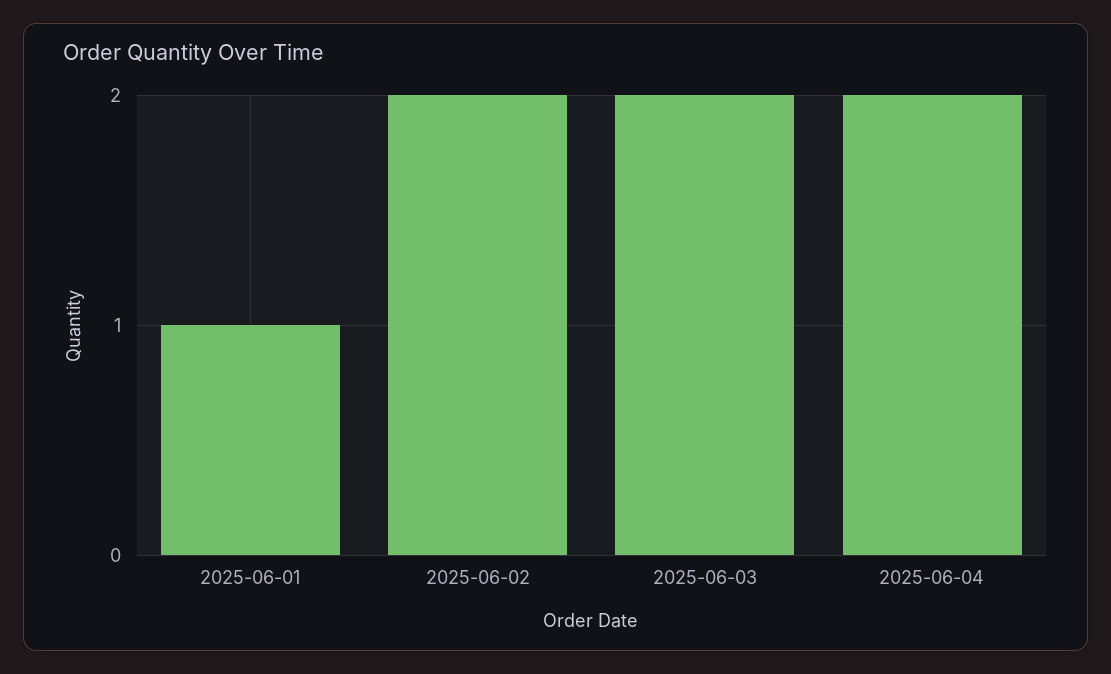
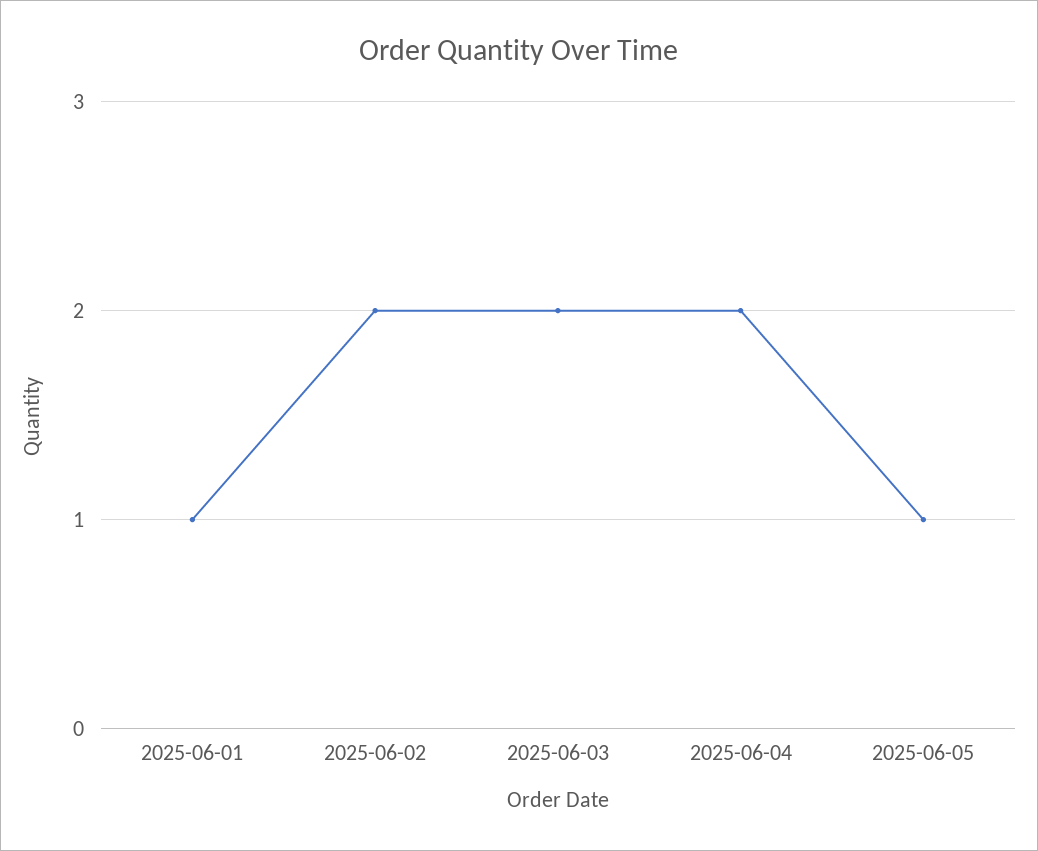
2025-06-05: none -> 1

